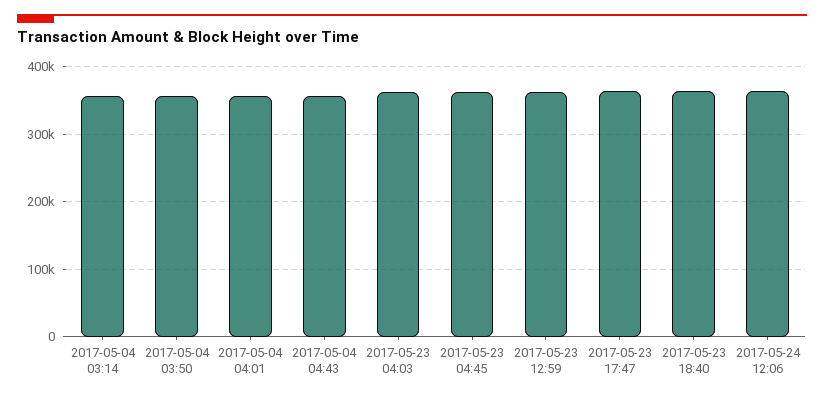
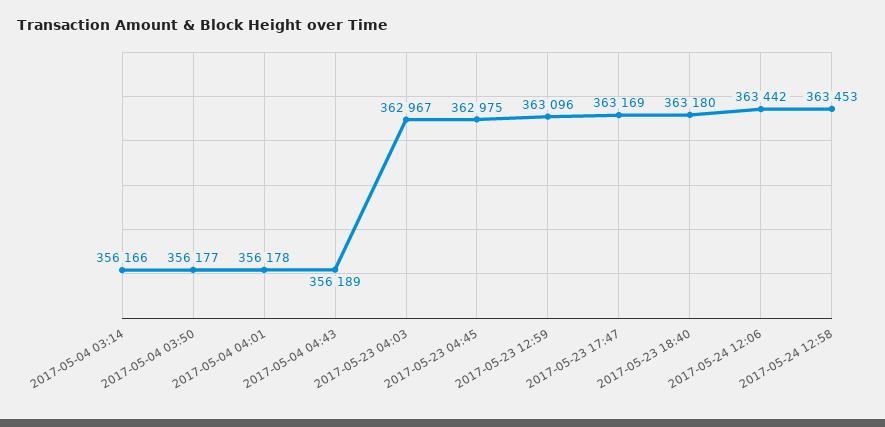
2017-05-24 12:58: none -> 363453

